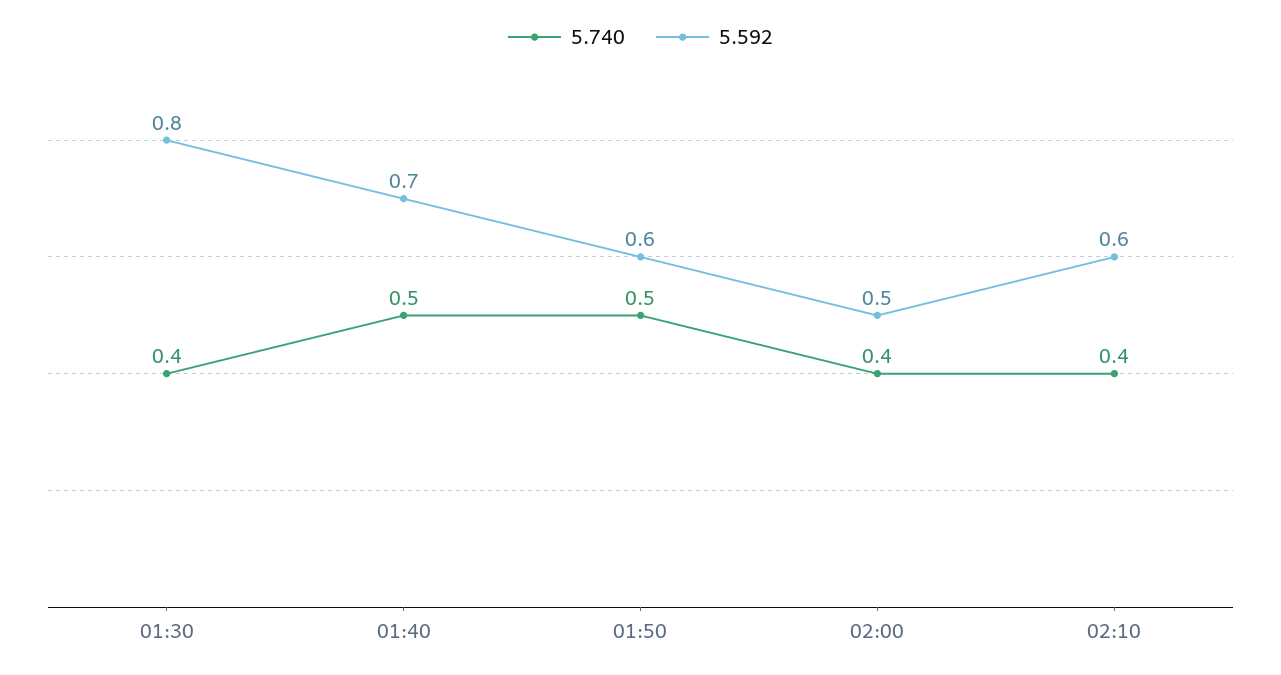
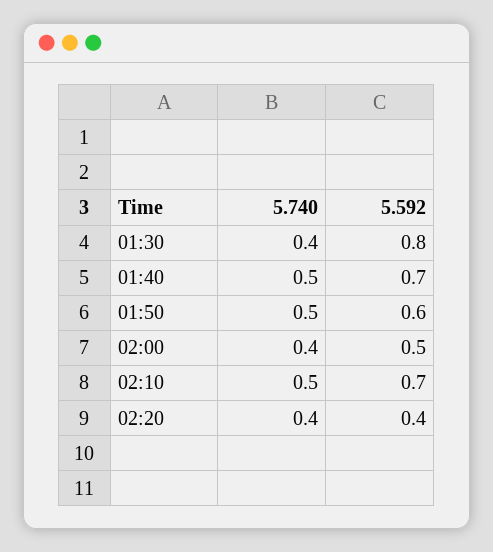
5.740, 02:10: 0.4 -> 0.5
5.592, 02:10: 0.6 -> 0.7
5.740, 02:20: none -> 0.4
5.592, 02:20: none -> 0.4

